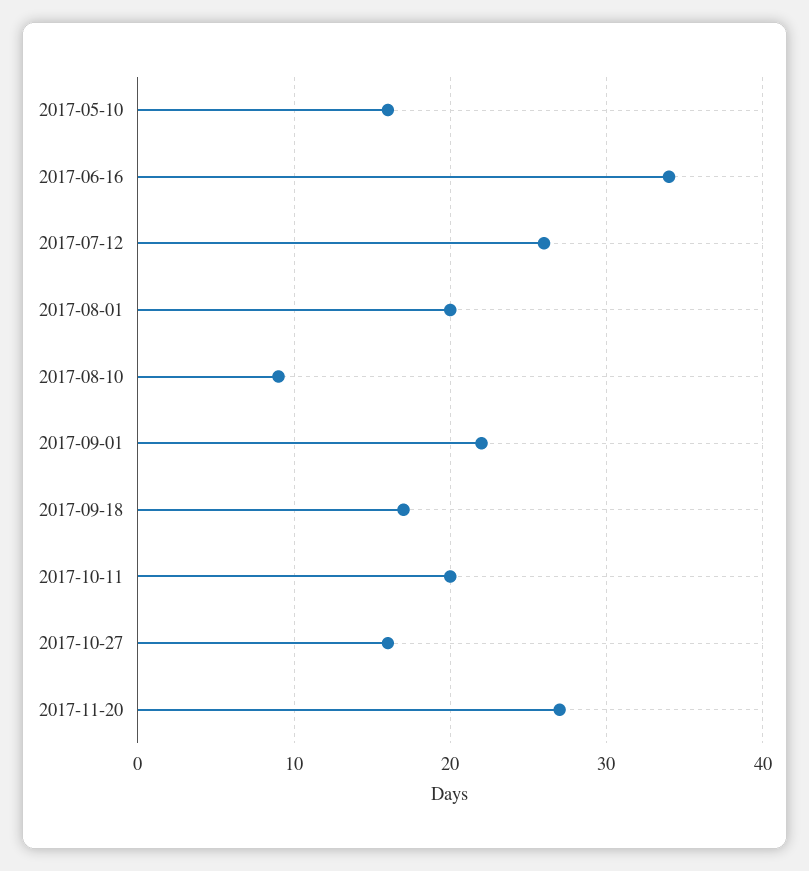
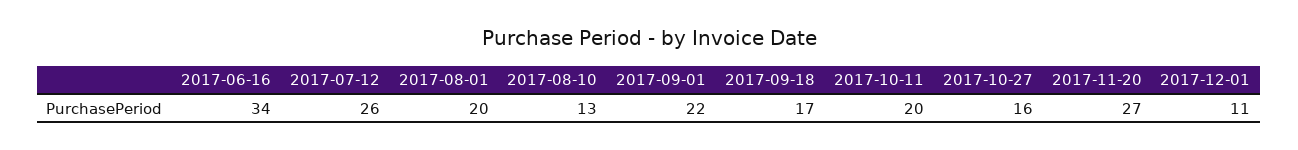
2017-05-10: 16 -> none
2017-08-10: 9 -> 13
2017-12-01: none -> 11

